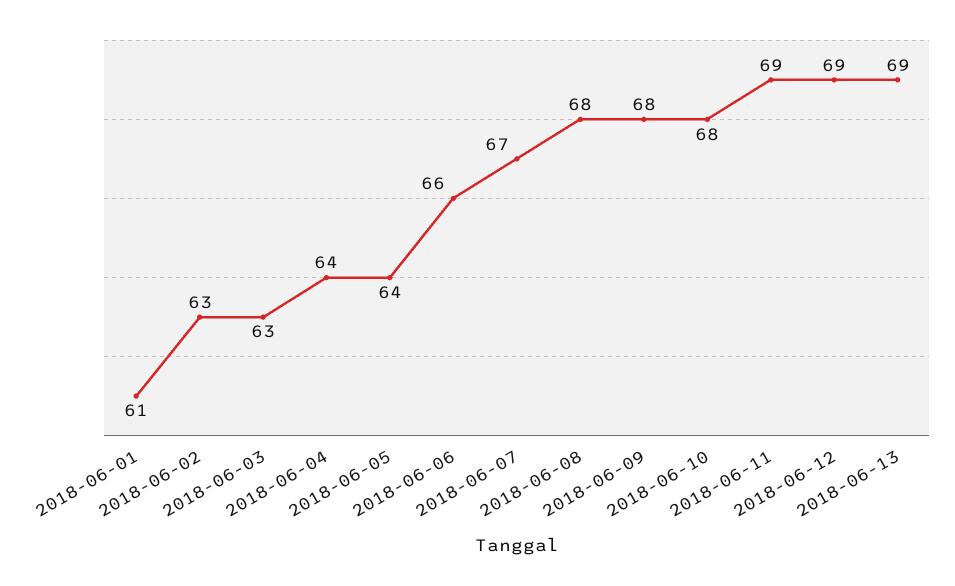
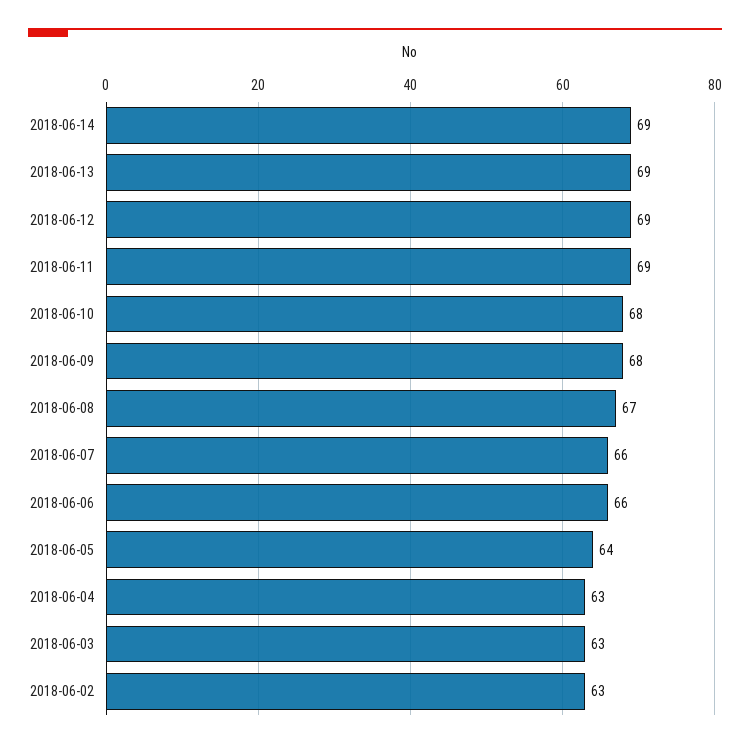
2018-06-01: 61 -> none
2018-06-04: 64 -> 63
2018-06-07: 67 -> 66
2018-06-08: 68 -> 67
2018-06-14: none -> 69

